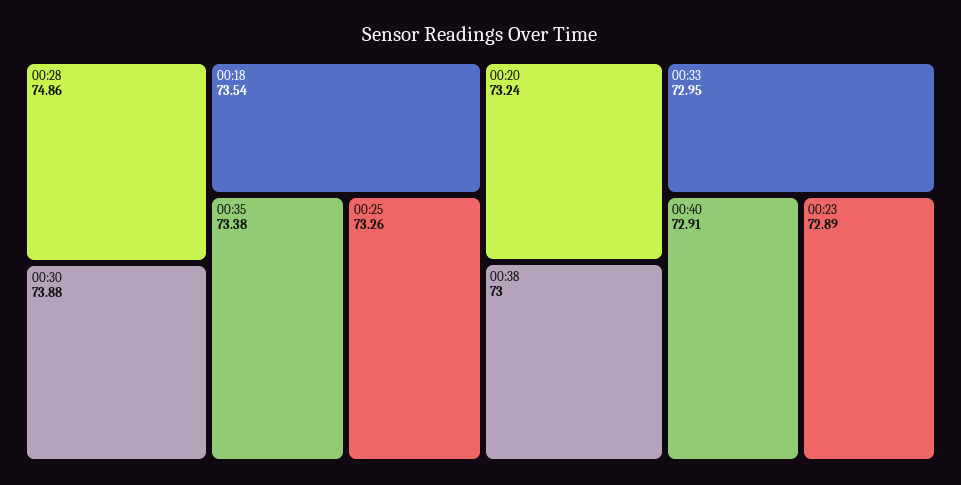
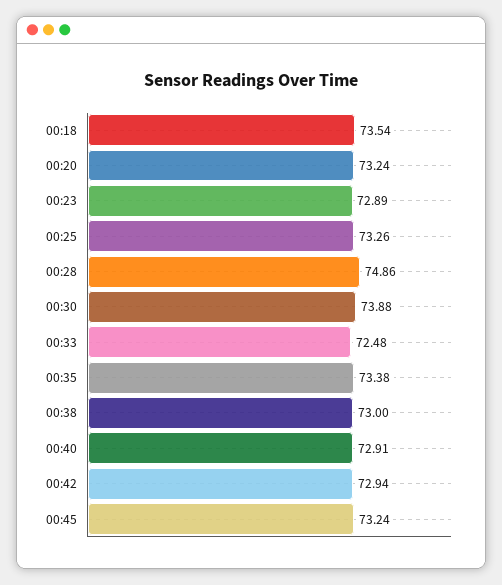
00:33: 72.95 -> 72.48
00:42: none -> 72.94
00:45: none -> 73.24

